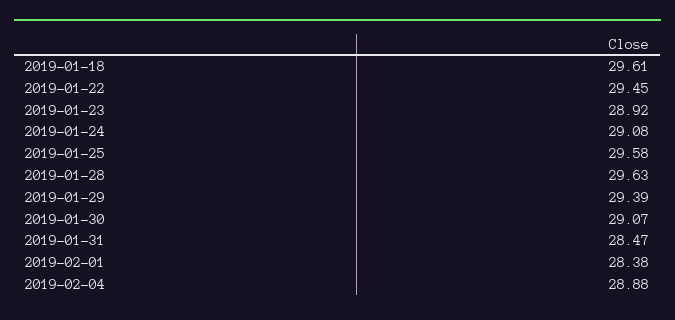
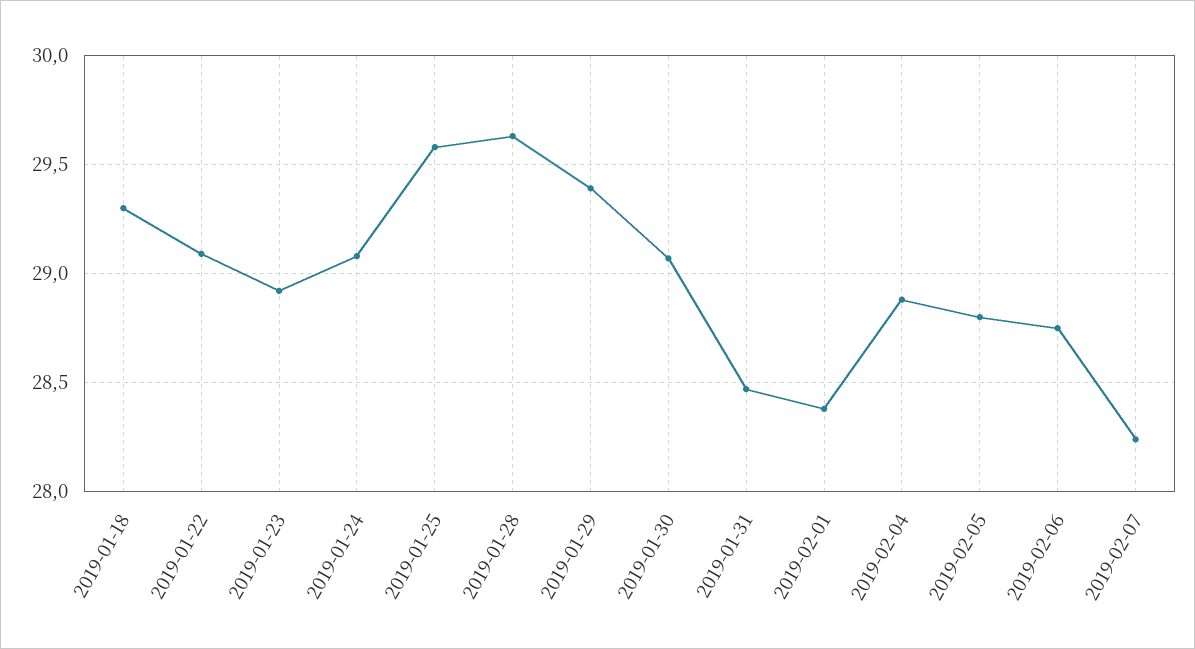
2019-01-18: 29.61 -> 29.3
2019-01-22: 29.45 -> 29.1
2019-02-05: none -> 28.8
2019-02-06: none -> 28.75
2019-02-07: none -> 28.25

